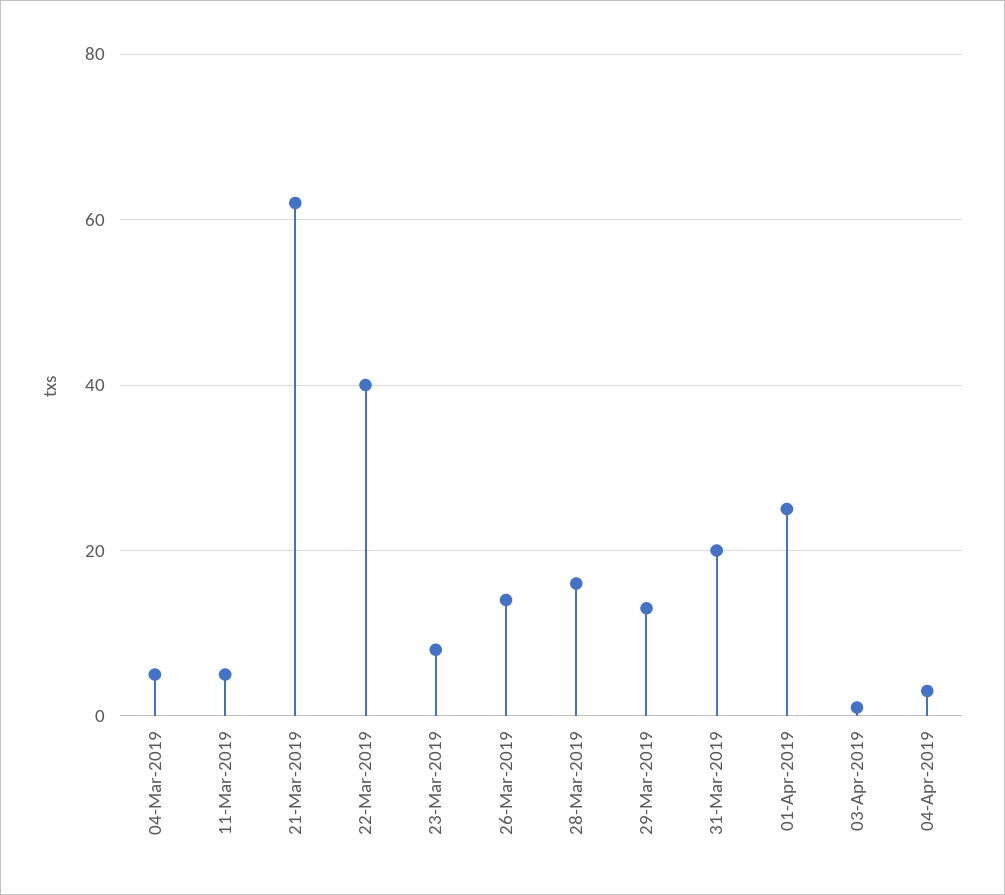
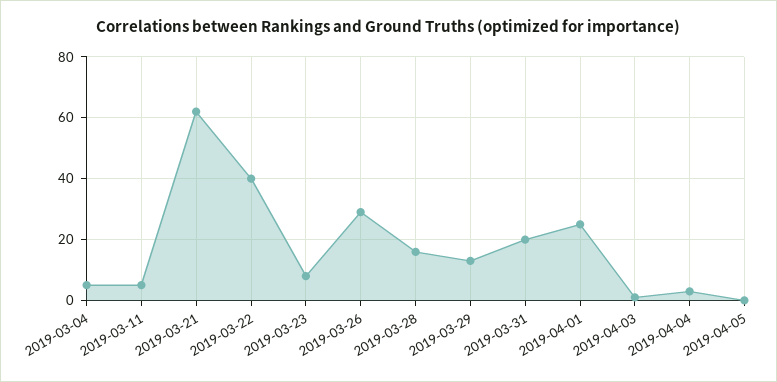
26-Mar-2019: 15 -> 30
2019-04-05: none -> 0

